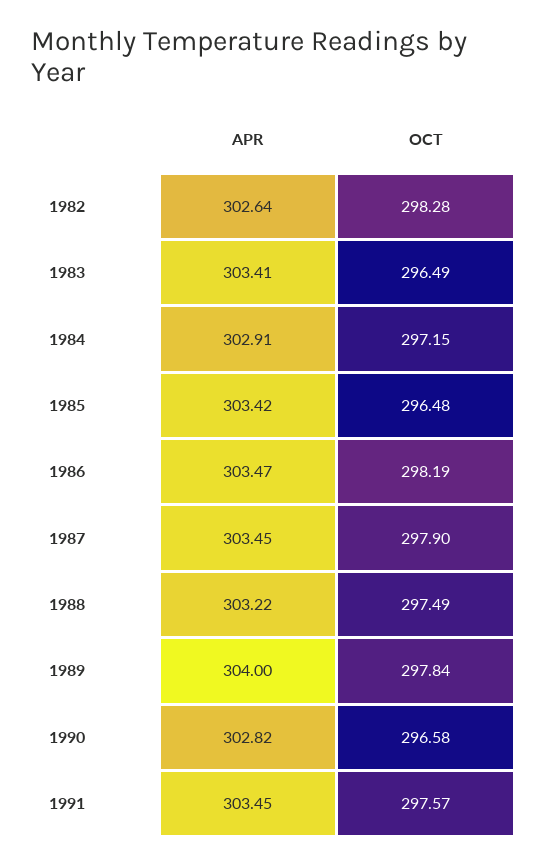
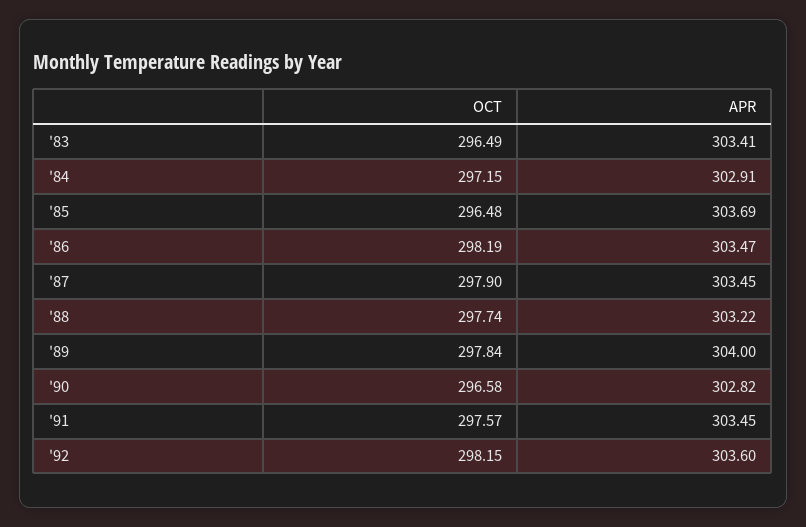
APR, 1982: 302.64 -> none
OCT, 1982: 298.28 -> none
APR, 1985: 303.42 -> 303.69
OCT, 1988: 297.49 -> 297.74
OCT, '92: none -> 298.15
APR, '92: none -> 303.6

